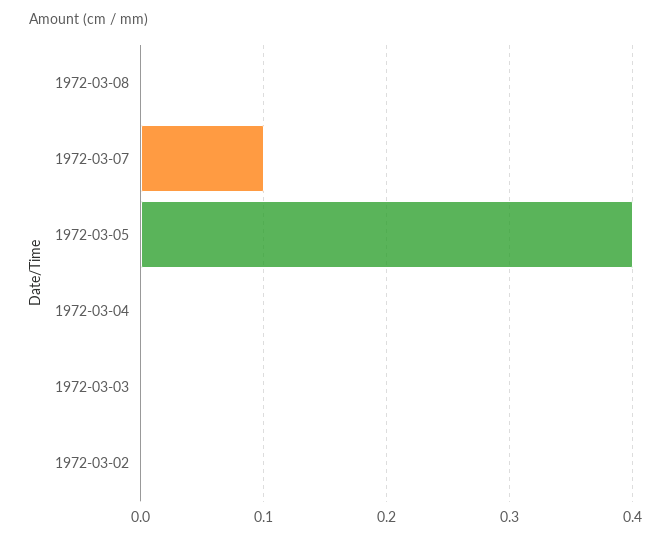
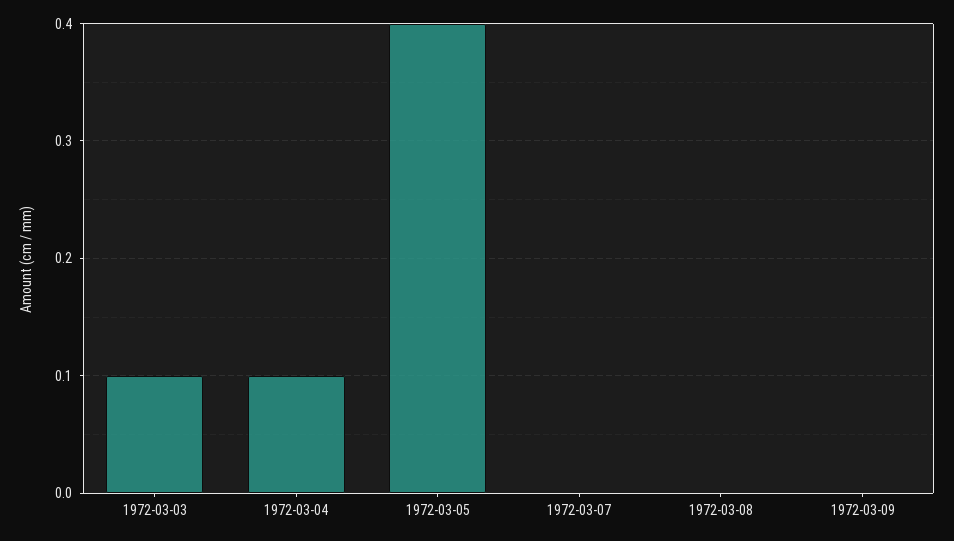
1972-03-07: 0.1 -> 0
1972-03-04: 0 -> 0.1
1972-03-03: 0 -> 0.1
1972-03-02: 0 -> none
1972-03-09: none -> 0

